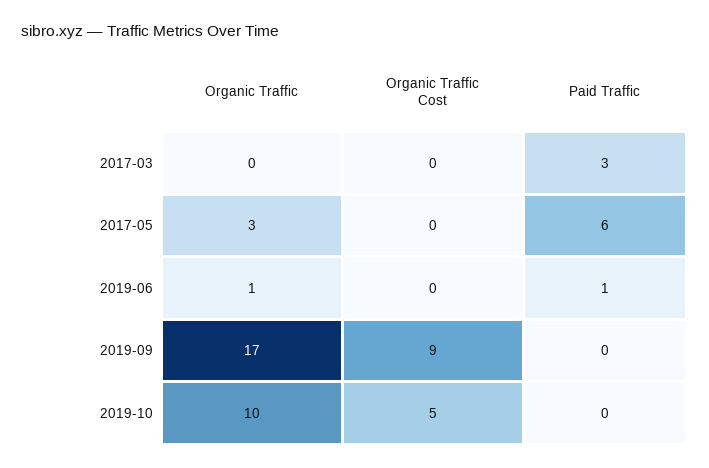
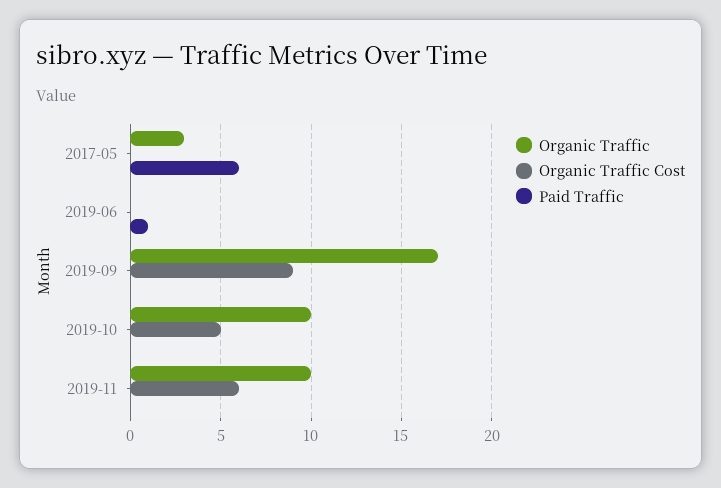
Organic Traffic, 2017-03: 0 -> none
Organic Traffic Cost, 2017-03: 0 -> none
Paid Traffic, 2017-03: 3 -> none
Organic Traffic, 2019-06: 1 -> 0
Organic Traffic, 2019-11: none -> 10
Organic Traffic Cost, 2019-11: none -> 6
Paid Traffic, 2019-11: none -> 0

